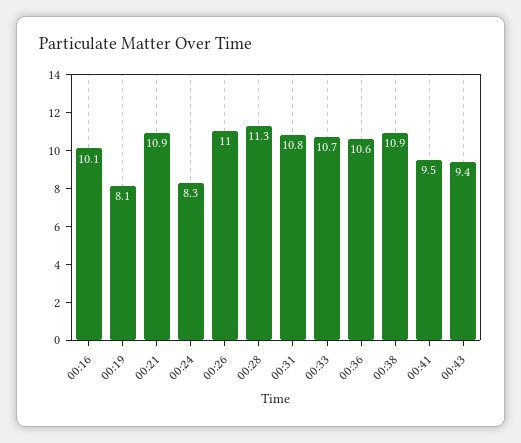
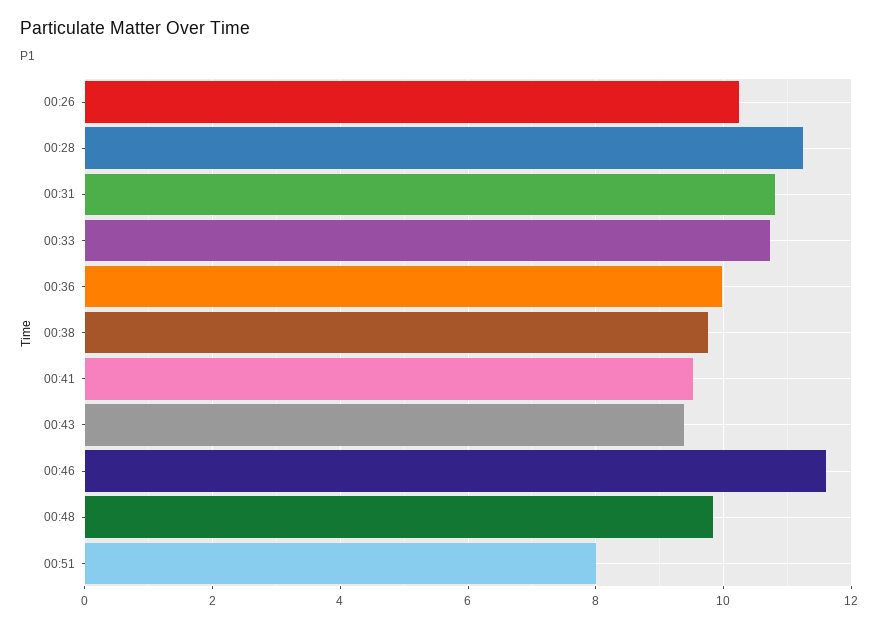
00:16: 10.1 -> none
00:19: 8.1 -> none
00:21: 10.9 -> none
00:24: 8.3 -> none
00:26: 11 -> 10.2
00:36: 10.6 -> 10
00:38: 10.9 -> 9.8
00:46: none -> 11.6
00:48: none -> 9.8
00:51: none -> 8

